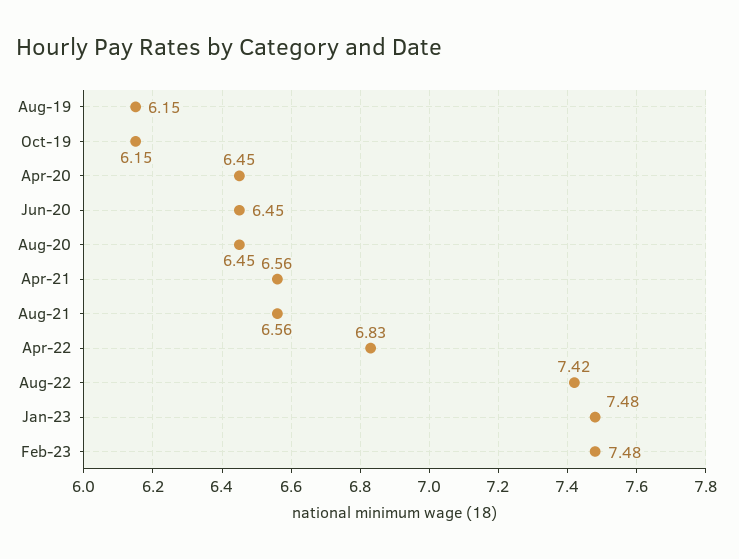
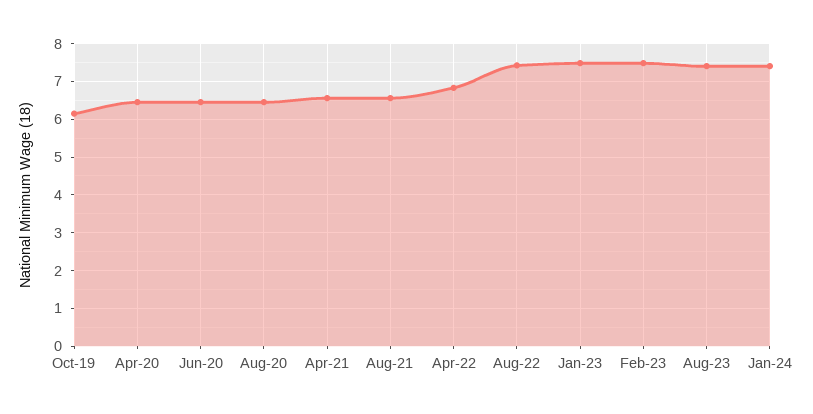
Aug-19: 6.15 -> none
Aug-23: none -> 7.4
Jan-24: none -> 7.4

